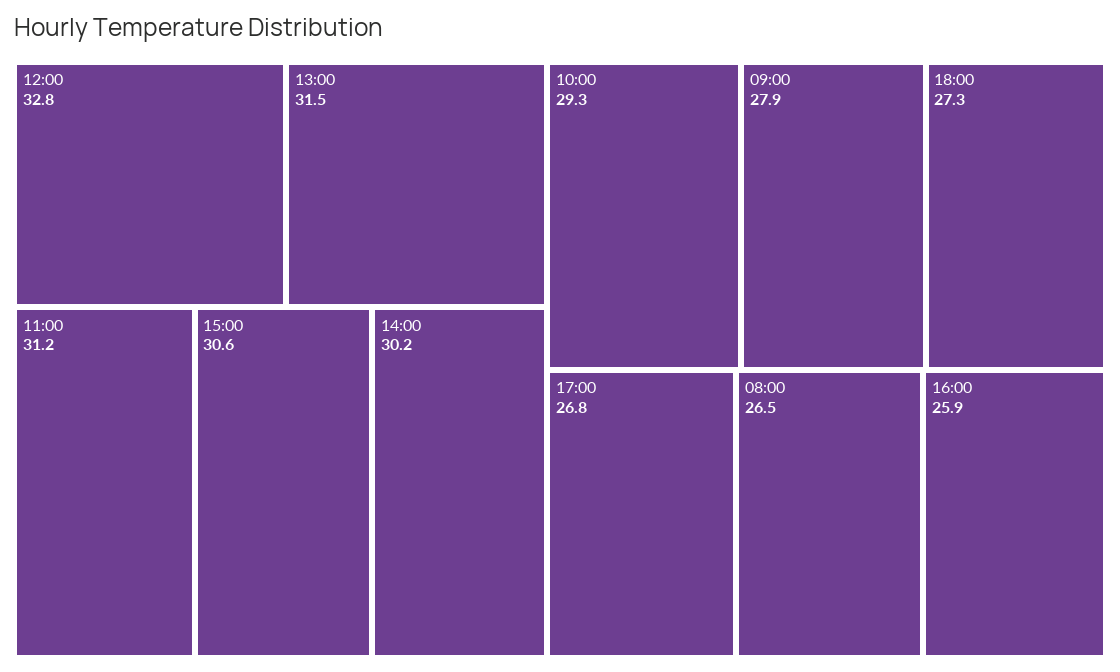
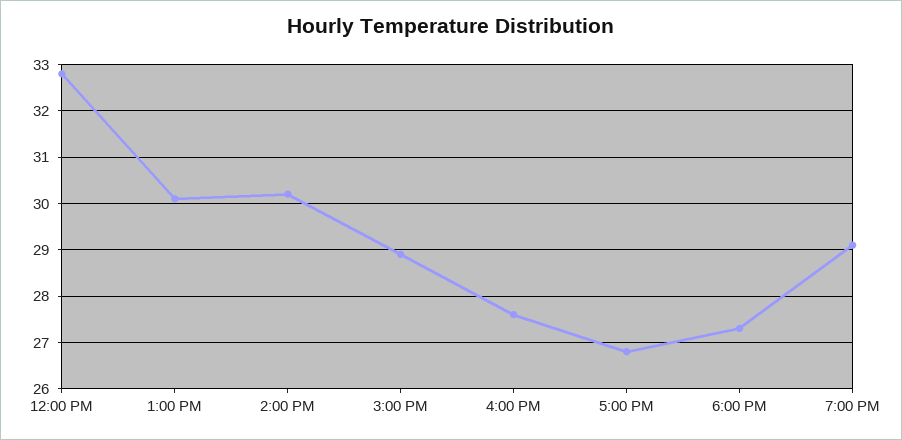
13:00: 31.5 -> 30
11:00: 31.2 -> none
15:00: 30.6 -> 29
10:00: 29.3 -> none
09:00: 27.9 -> none
08:00: 26.5 -> none
16:00: 25.9 -> 27.5
7:00 PM: none -> 29

